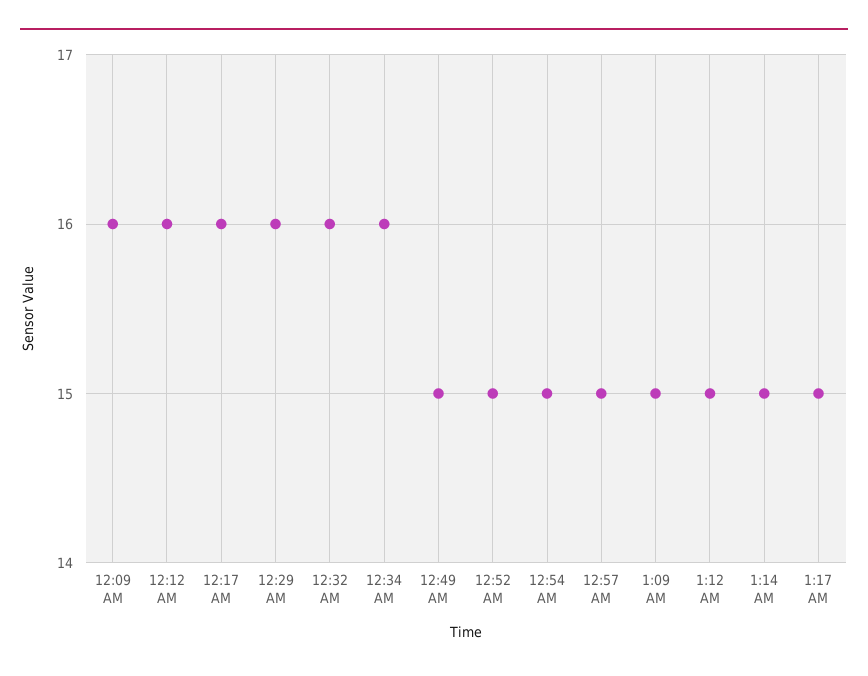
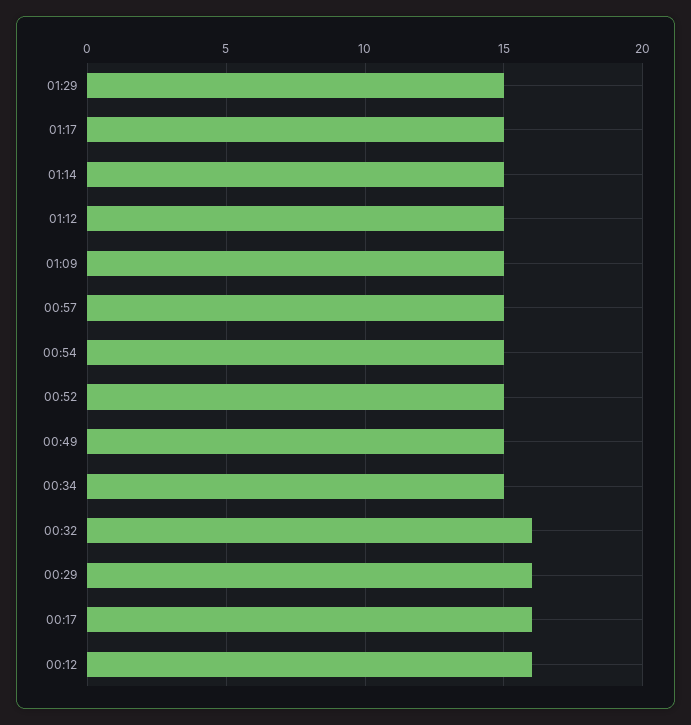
12:09 AM: 16 -> none
12:34 AM: 16 -> 15
01:29: none -> 15

